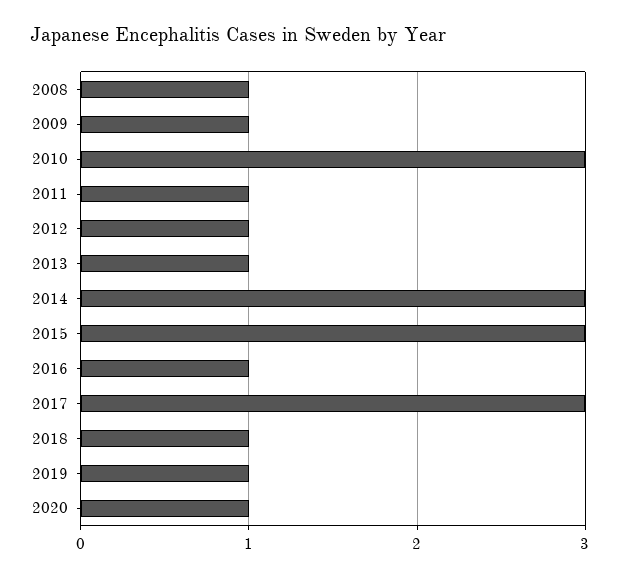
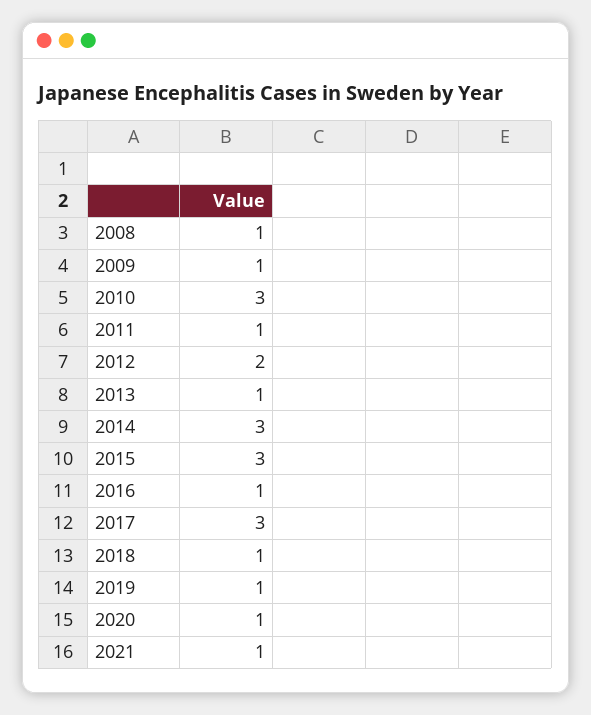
2012: 1 -> 2
2021: none -> 1

